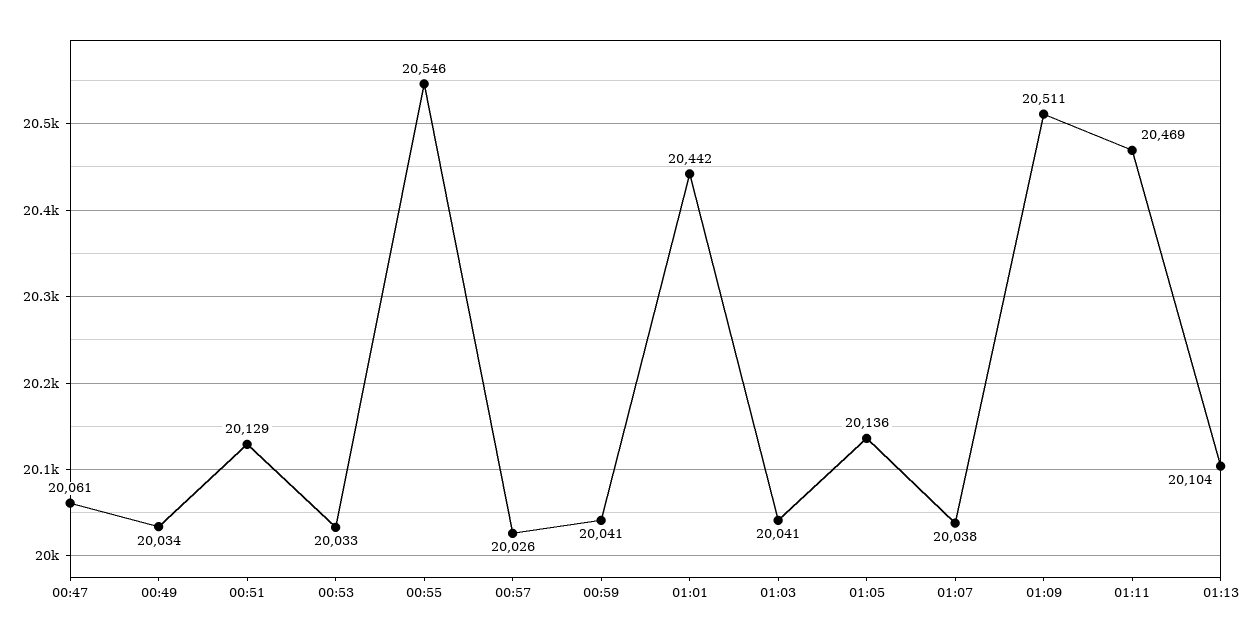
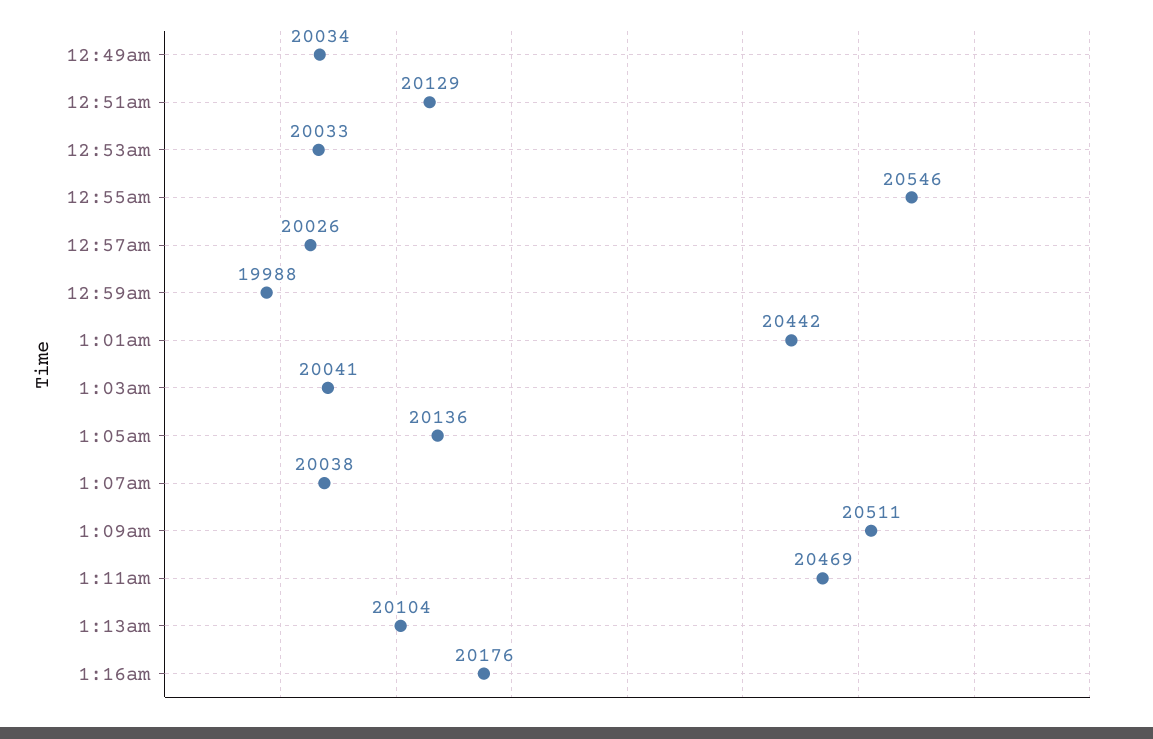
00:47: 20061 -> none
00:59: 20041 -> 19988
1:16am: none -> 20176

